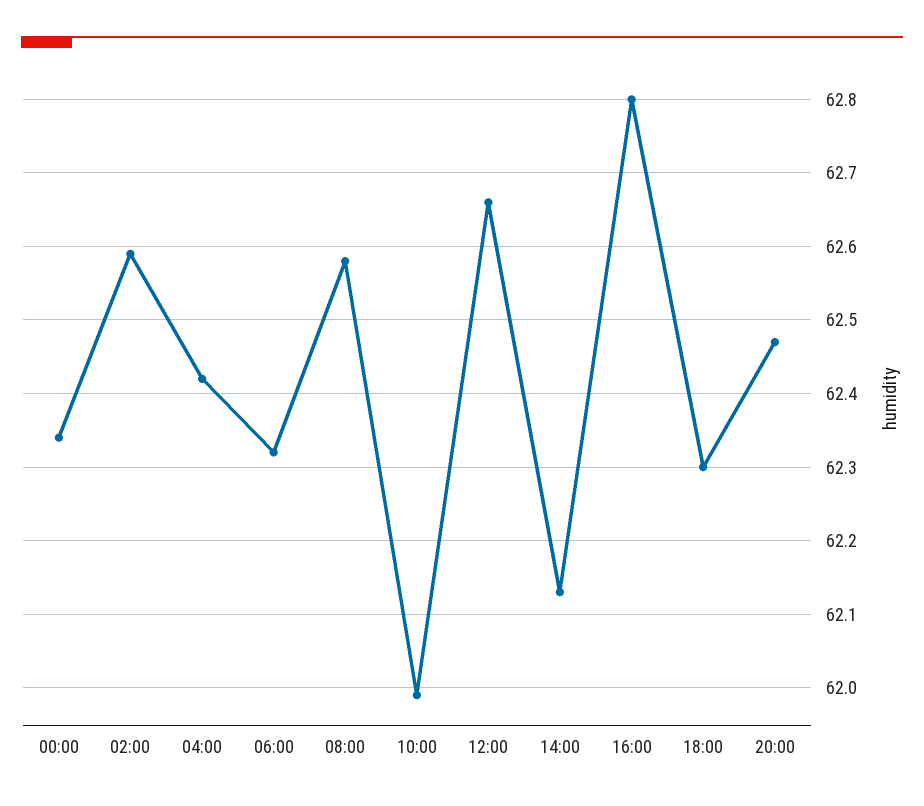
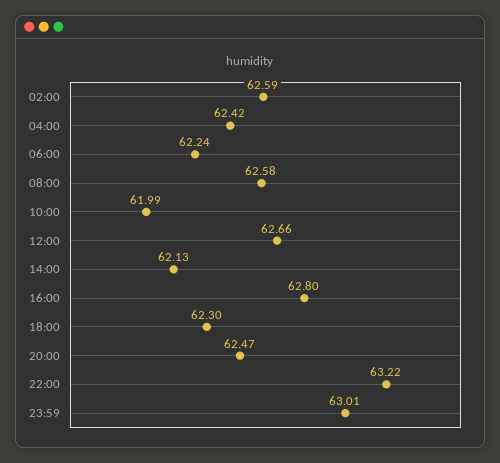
00:00: 62.34 -> none
06:00: 62.32 -> 62.24
22:00: none -> 63.22
23:59: none -> 63.01

